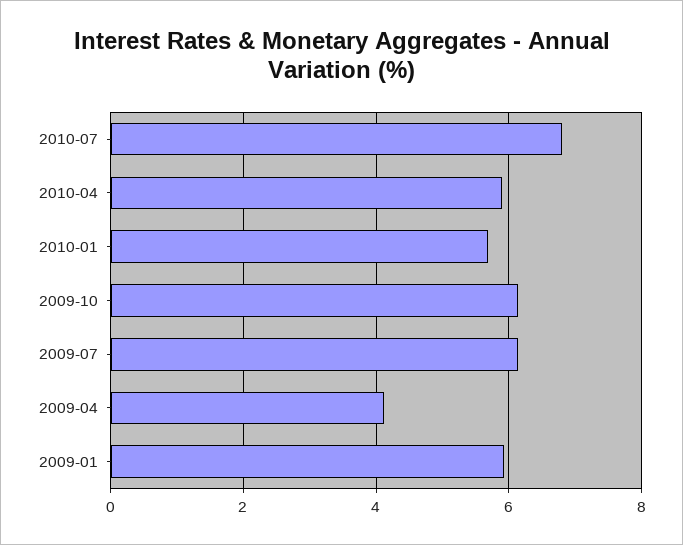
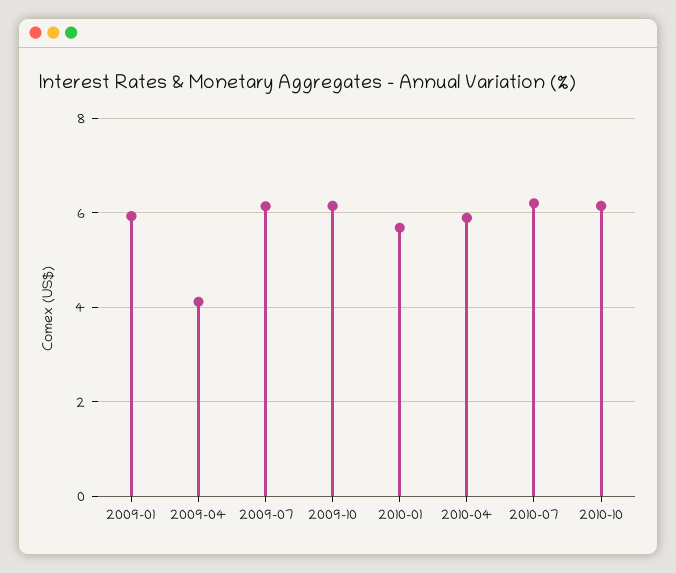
2010-07: 6.8 -> 6.2
2010-10: none -> 6.2

